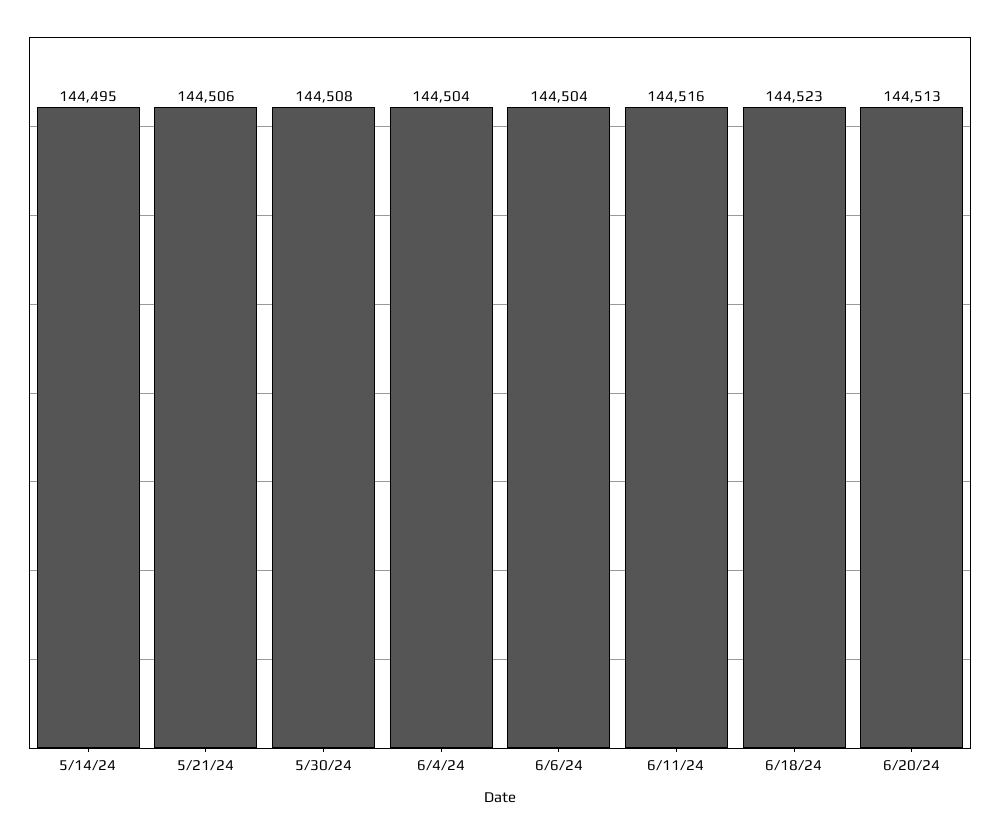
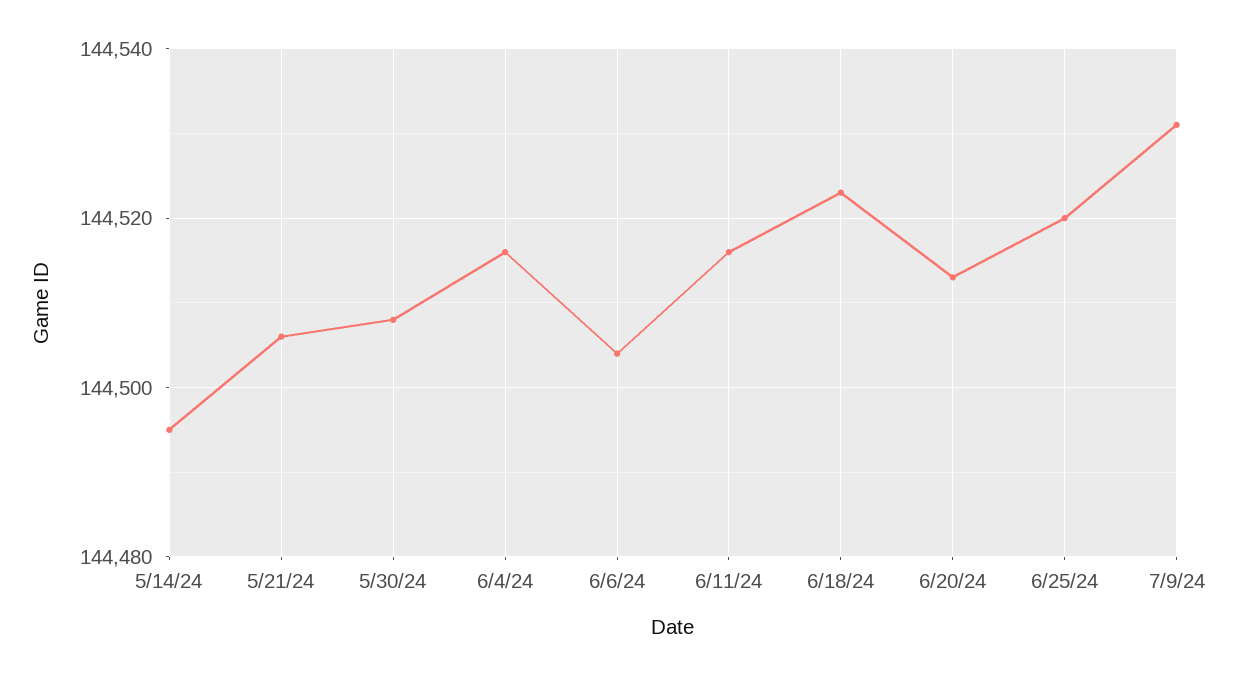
6/4/24: 144504 -> 144515
6/25/24: none -> 144520
7/9/24: none -> 144530

